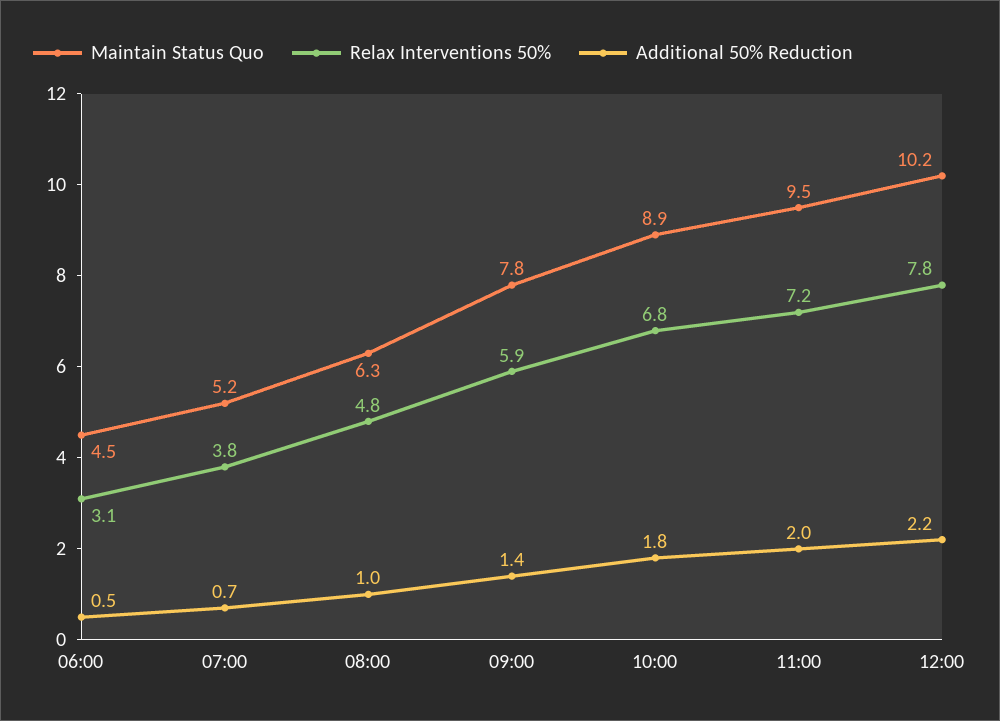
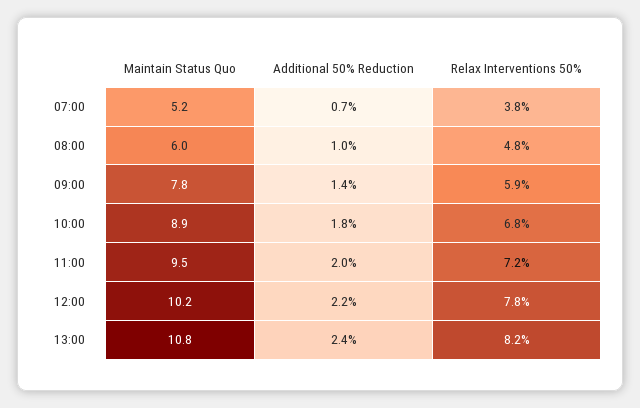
Maintain Status Quo, 06:00: 4.5 -> none
Relax Interventions 50%, 06:00: 3.1 -> none
Additional 50% Reduction, 06:00: 0.5 -> none
Maintain Status Quo, 08:00: 6.3 -> 6
Maintain Status Quo, 13:00: none -> 10.8
Additional 50% Reduction, 13:00: none -> 2.4
Relax Interventions 50%, 13:00: none -> 8.2

